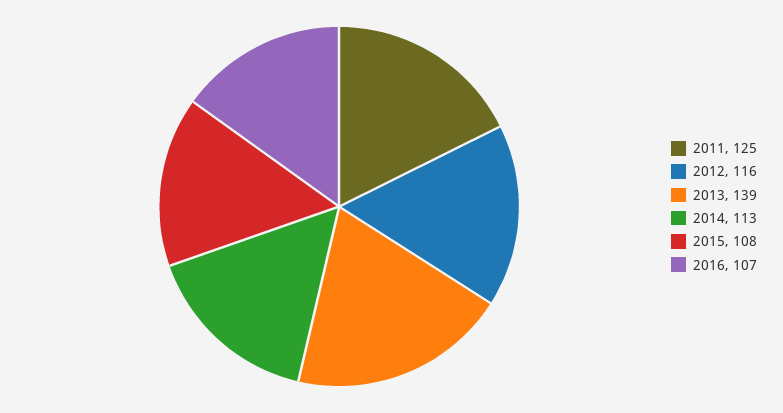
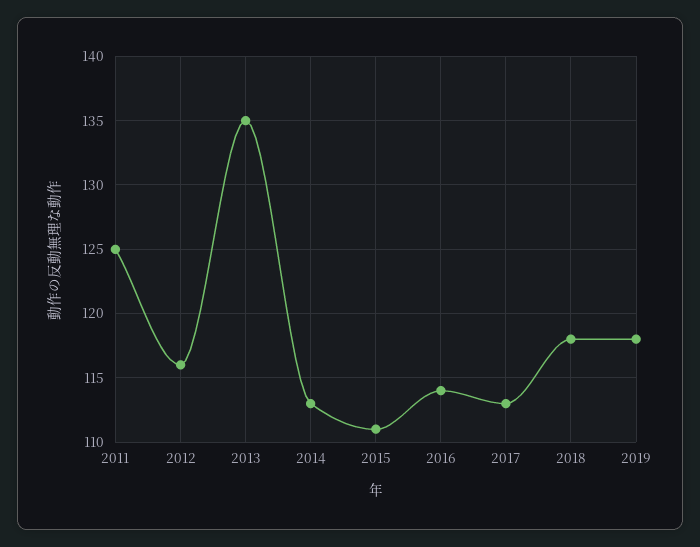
2013: 139 -> 135
2015: 108 -> 111
2016: 107 -> 114
2017: none -> 113
2018: none -> 118
2019: none -> 118

